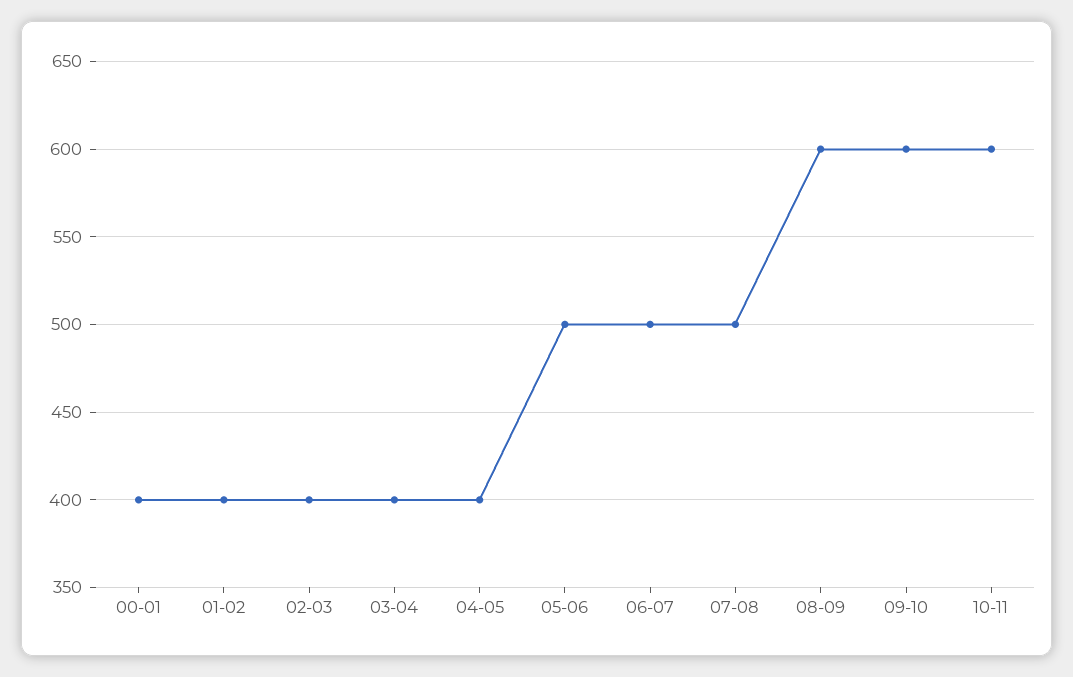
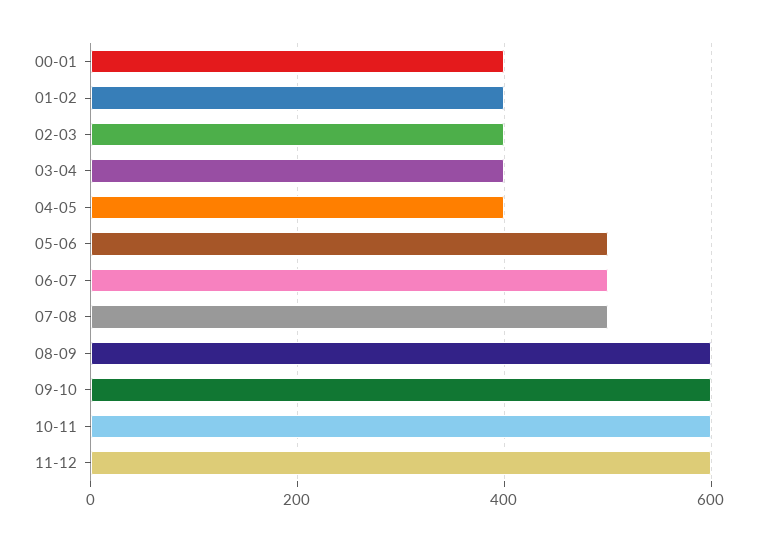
11-12: none -> 600

